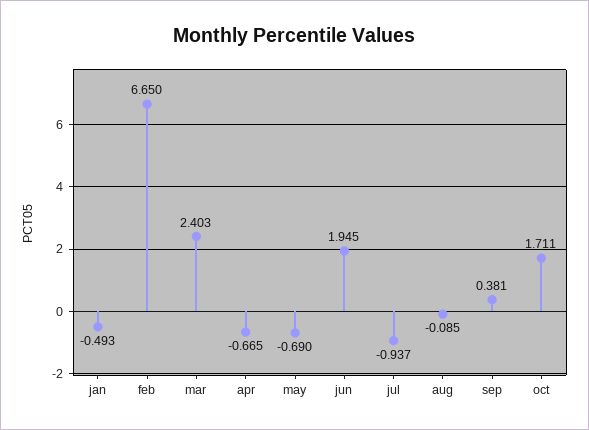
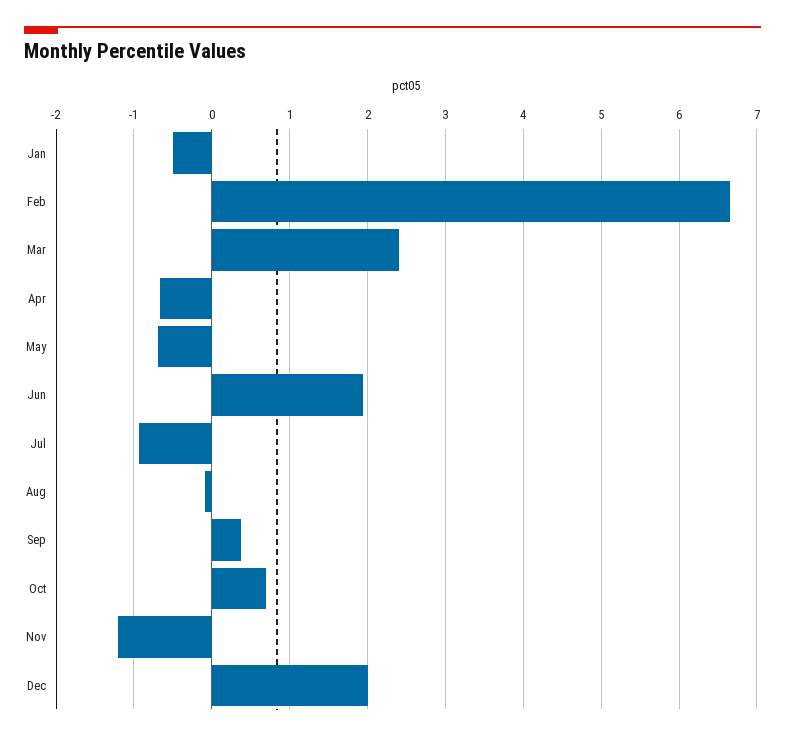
oct: 1.711 -> 0.7
Nov: none -> -1.2
Dec: none -> 2

